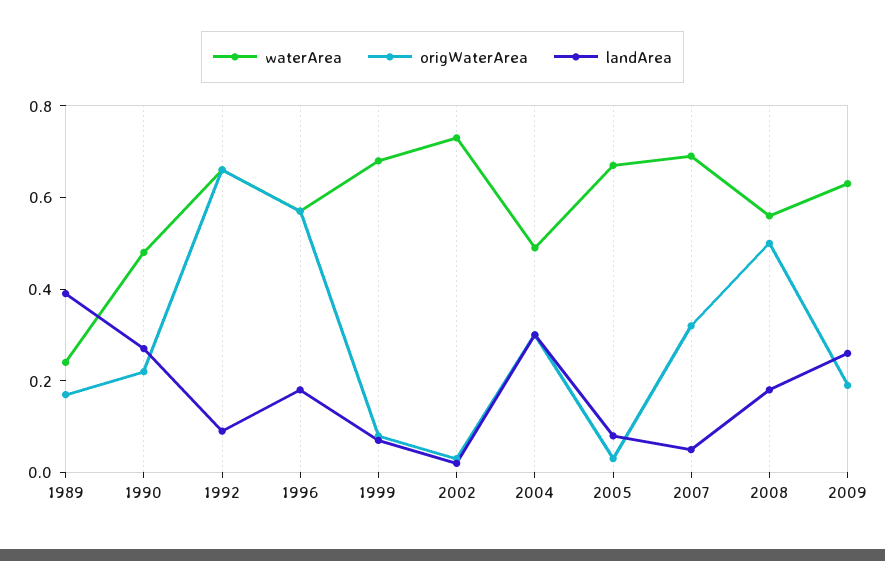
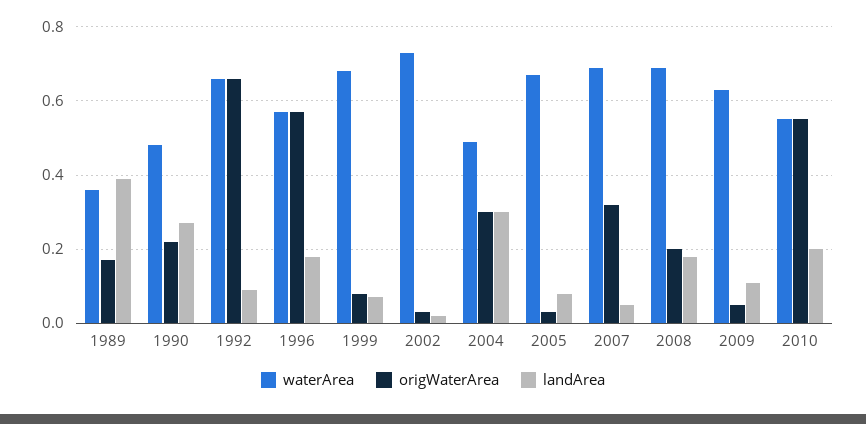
waterArea, 1989: 0.25 -> 0.35
waterArea, 2008: 0.55 -> 0.7
origWaterArea, 2008: 0.5 -> 0.2
origWaterArea, 2009: 0.2 -> 0.05
landArea, 2009: 0.25 -> 0.1
waterArea, 2010: none -> 0.55
origWaterArea, 2010: none -> 0.55
landArea, 2010: none -> 0.2

